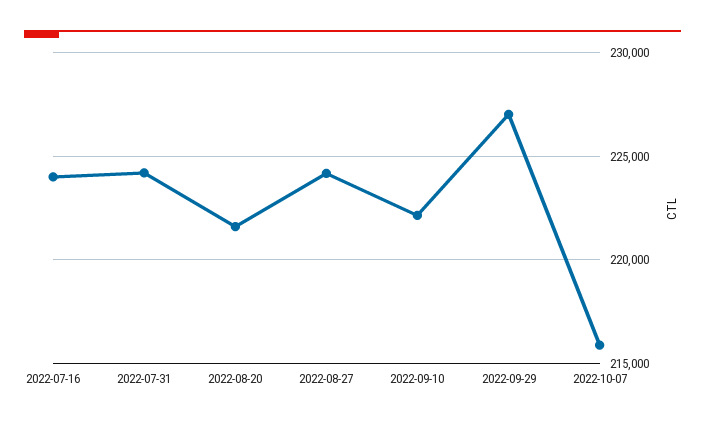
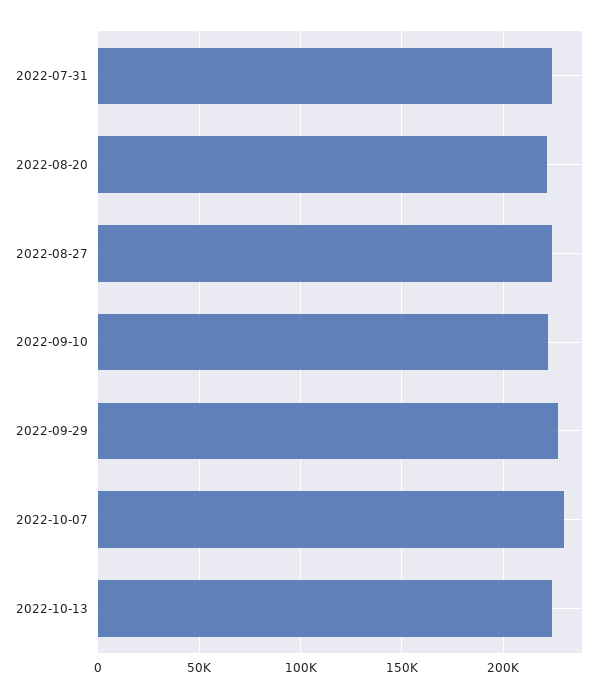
2022-07-16: 224000 -> none
2022-10-07: 216000 -> 230000
2022-10-13: none -> 225000

